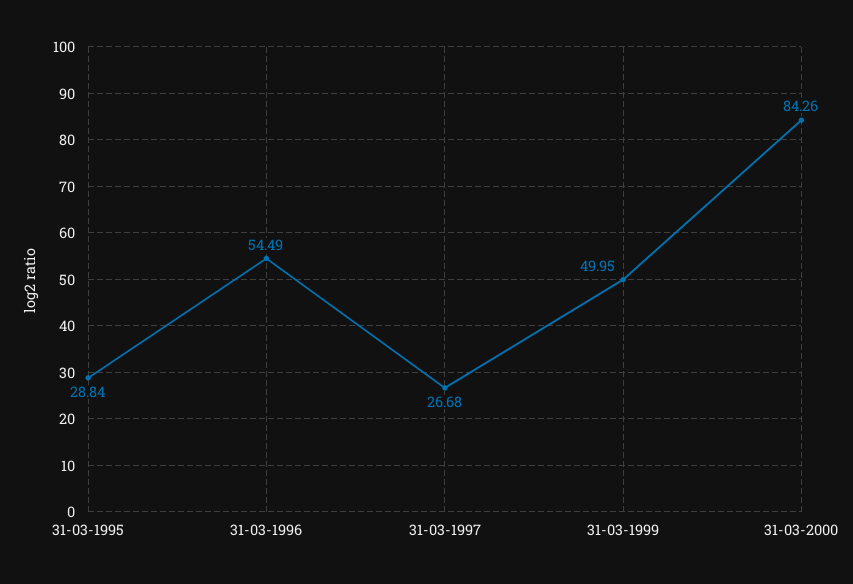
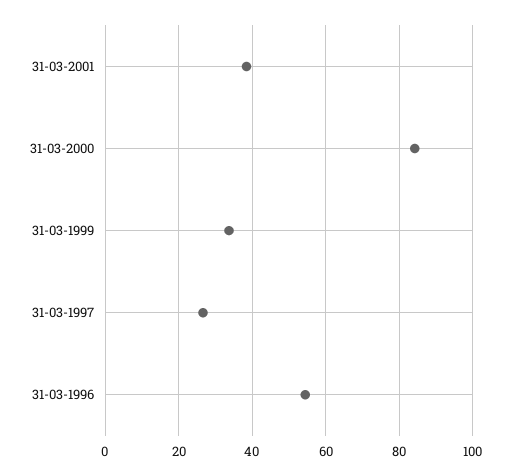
31-03-1995: 28.84 -> none
31-03-1999: 49.95 -> 34
31-03-2001: none -> 38

